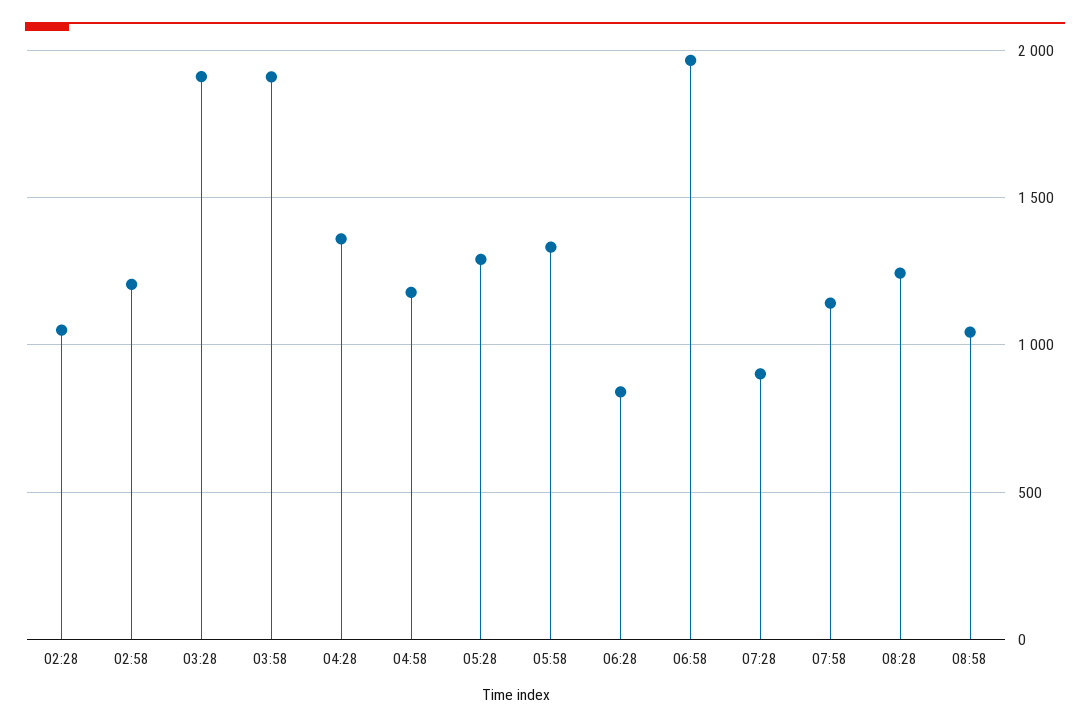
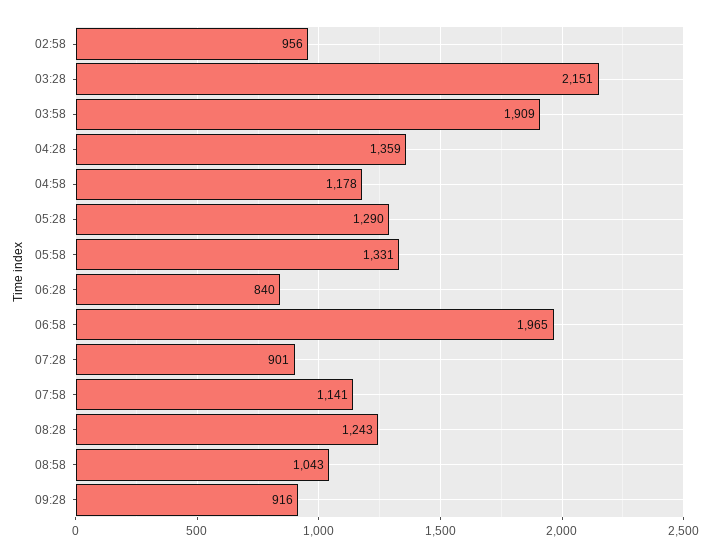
02:28: 1050 -> none
02:58: 1200 -> 956
03:28: 1900 -> 2151
09:28: none -> 916

